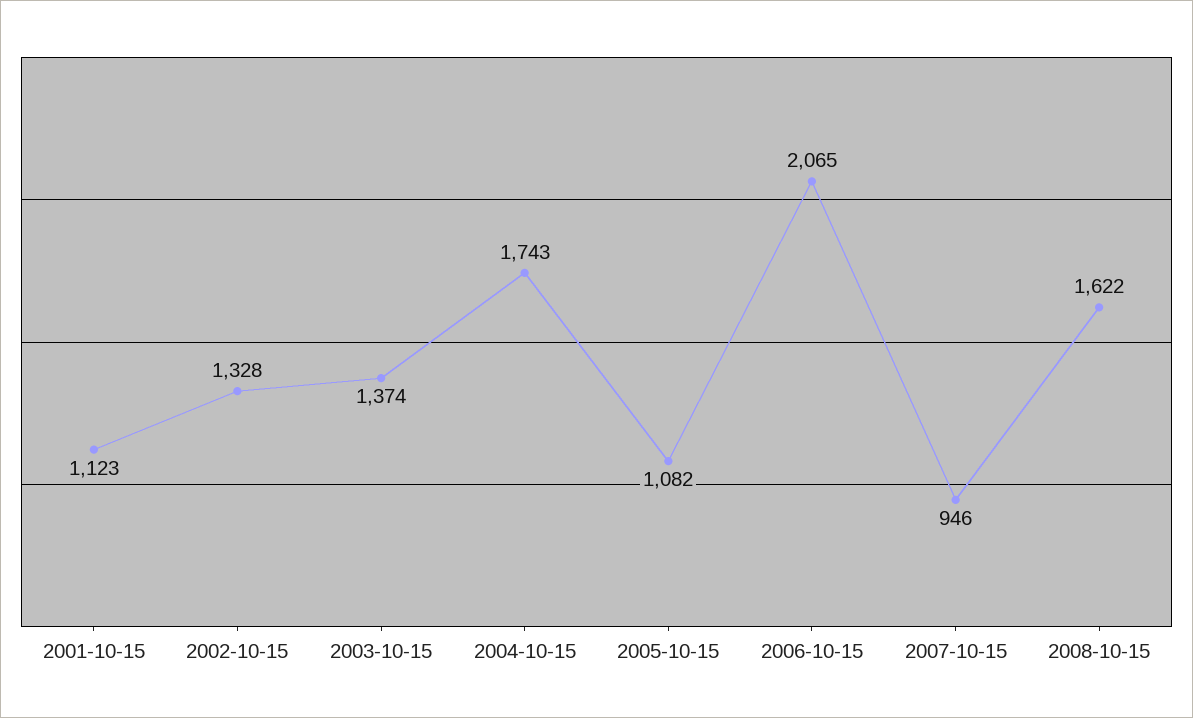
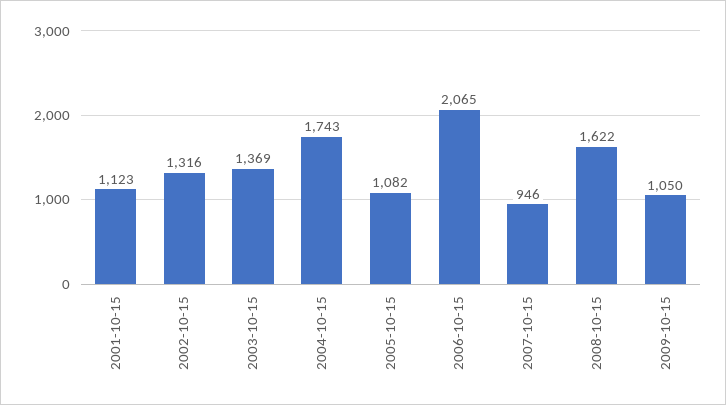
2002-10-15: 1328 -> 1316
2003-10-15: 1374 -> 1369
2009-10-15: none -> 1050

